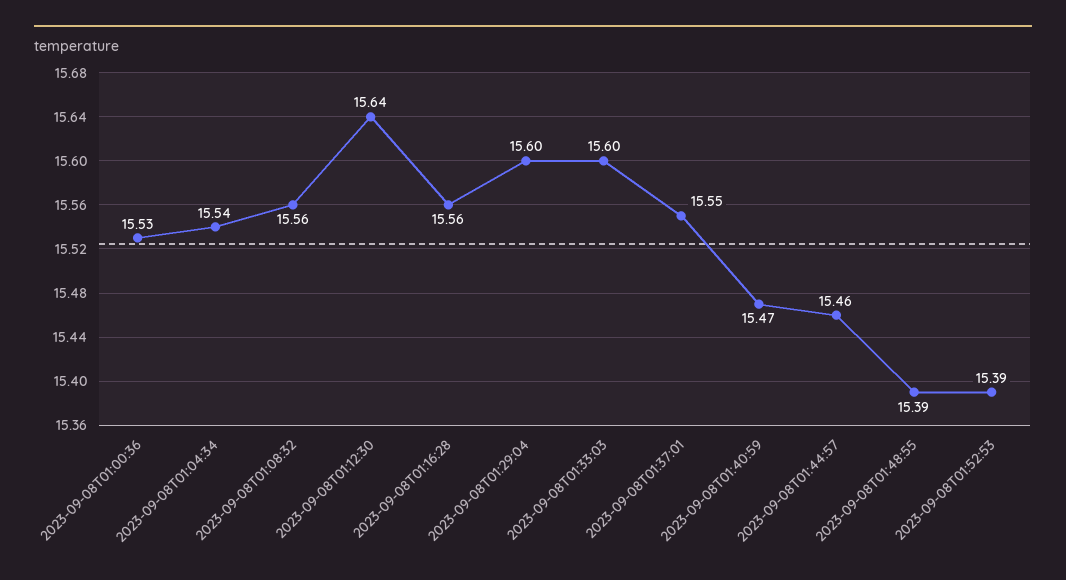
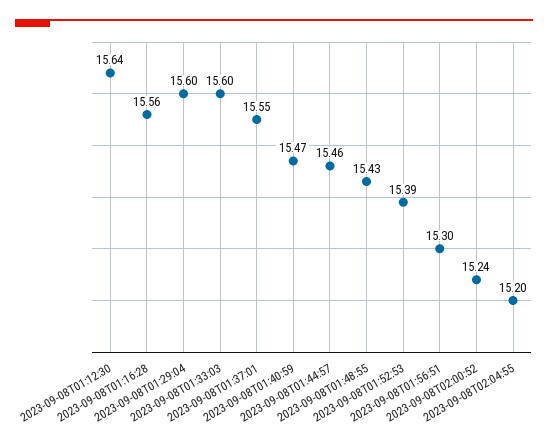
2023-09-08T01:00:36: 15.53 -> none
2023-09-08T01:04:34: 15.54 -> none
2023-09-08T01:08:32: 15.56 -> none
2023-09-08T01:48:55: 15.39 -> 15.43
2023-09-08T01:56:51: none -> 15.3
2023-09-08T02:00:52: none -> 15.24
2023-09-08T02:04:55: none -> 15.2

